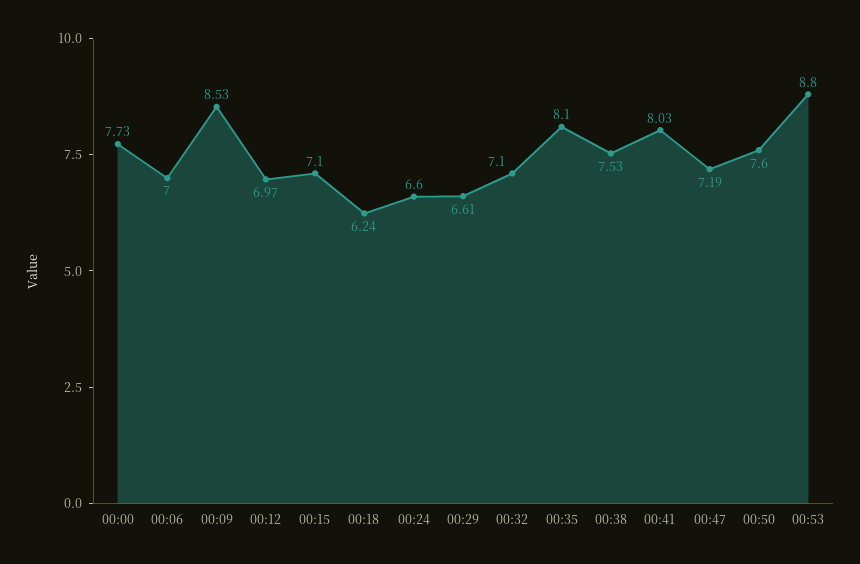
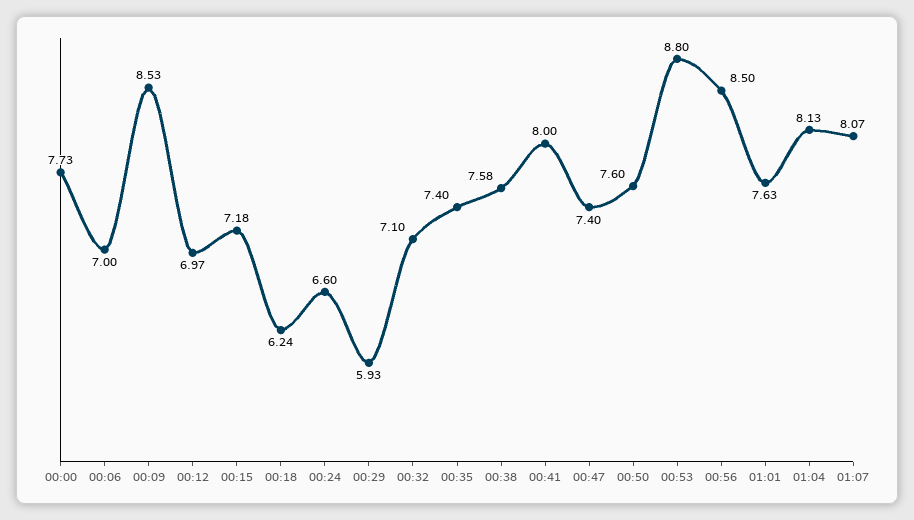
00:15: 7.1 -> 7.18
00:29: 6.61 -> 5.93
00:35: 8.1 -> 7.4
00:38: 7.53 -> 7.58
00:41: 8.03 -> 8
00:47: 7.19 -> 7.4
00:56: none -> 8.5
01:01: none -> 7.63
01:04: none -> 8.13
01:07: none -> 8.07

